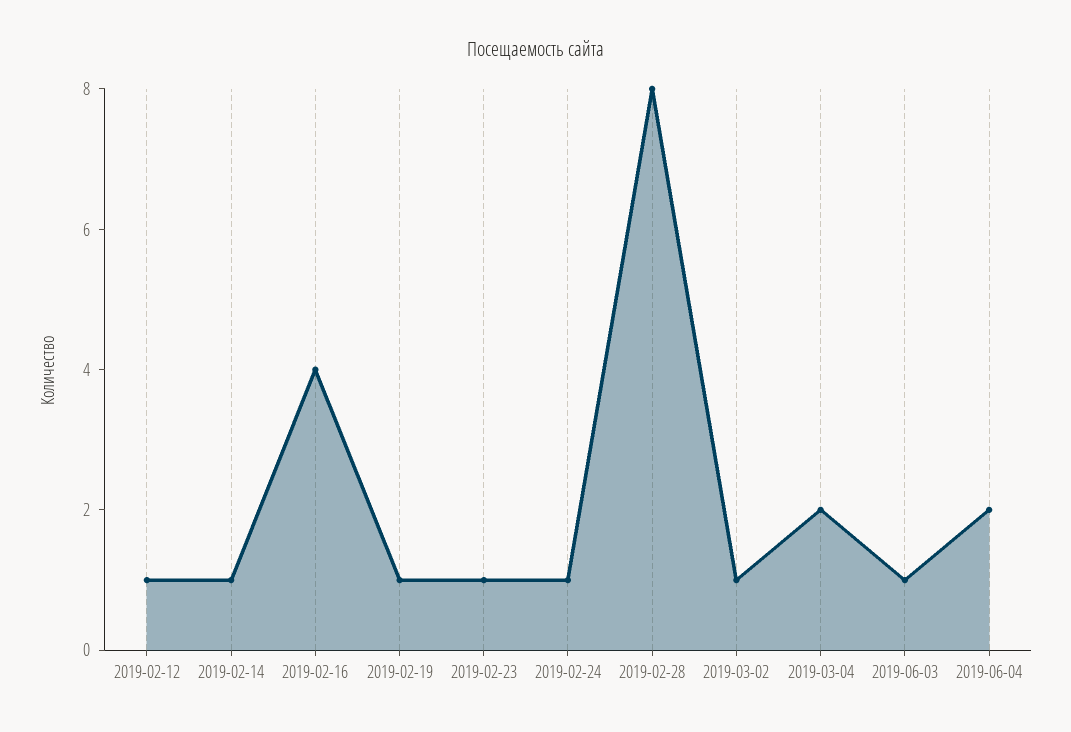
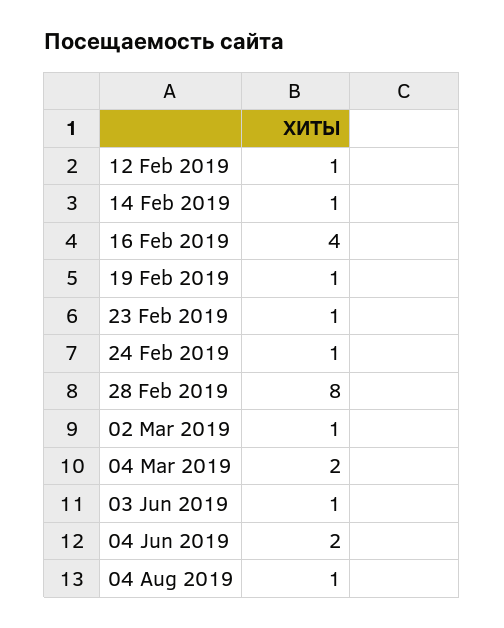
04 Aug 2019: none -> 1

